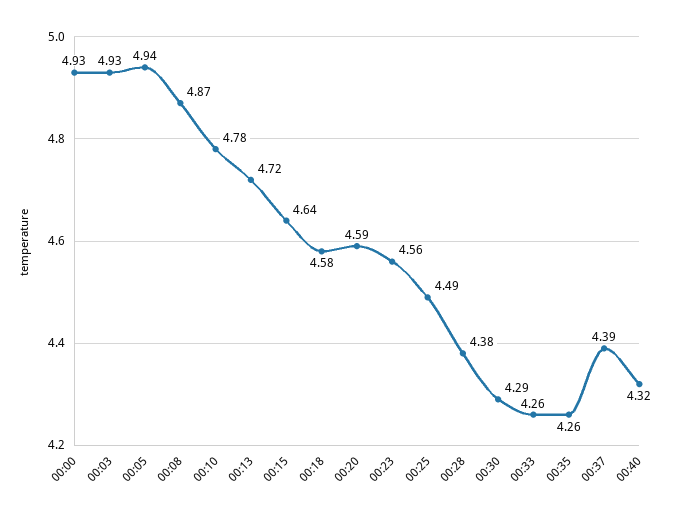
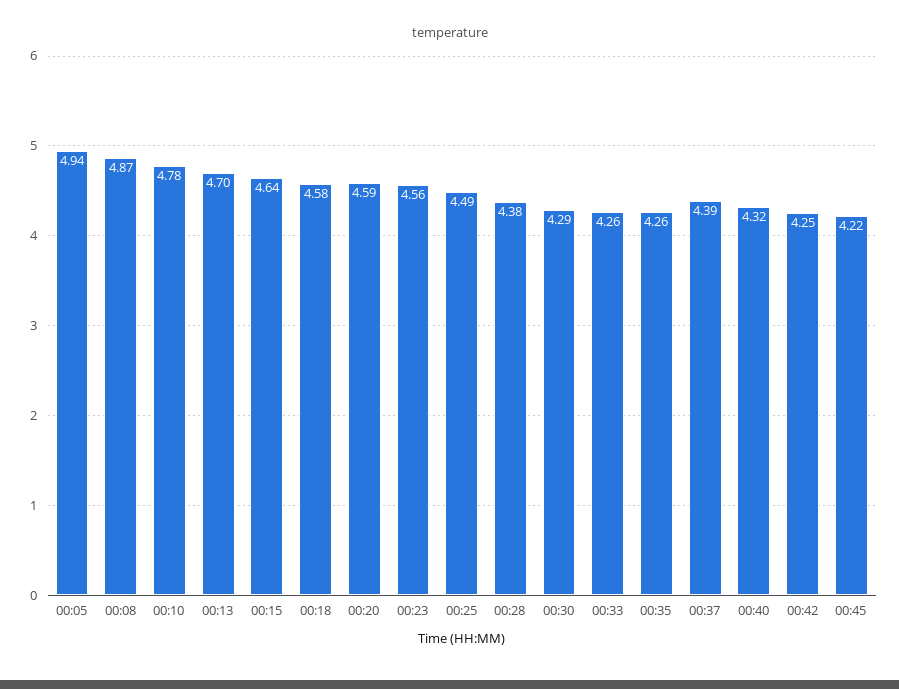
00:00: 4.93 -> none
00:03: 4.93 -> none
00:13: 4.72 -> 4.7
00:42: none -> 4.25
00:45: none -> 4.22

